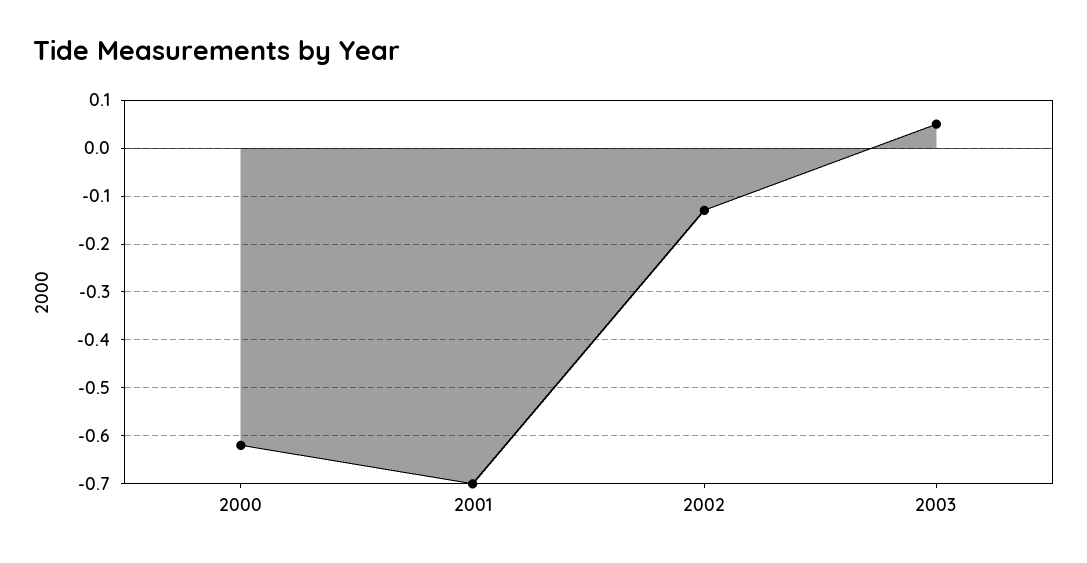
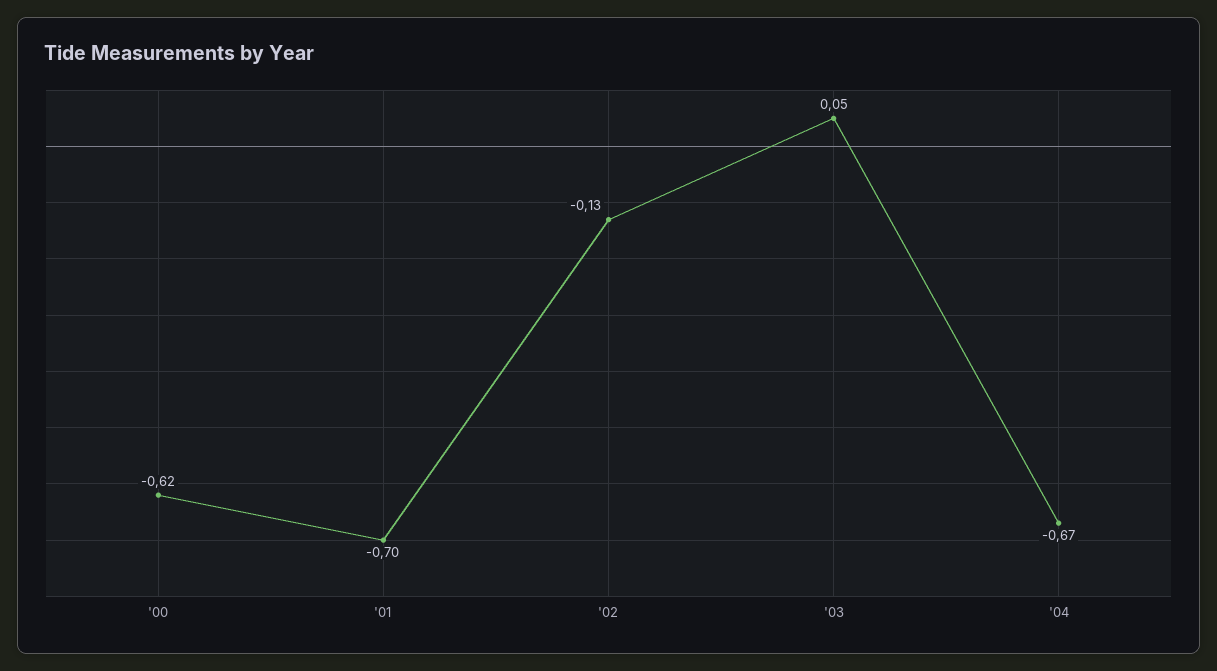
'04: none -> -0.67

